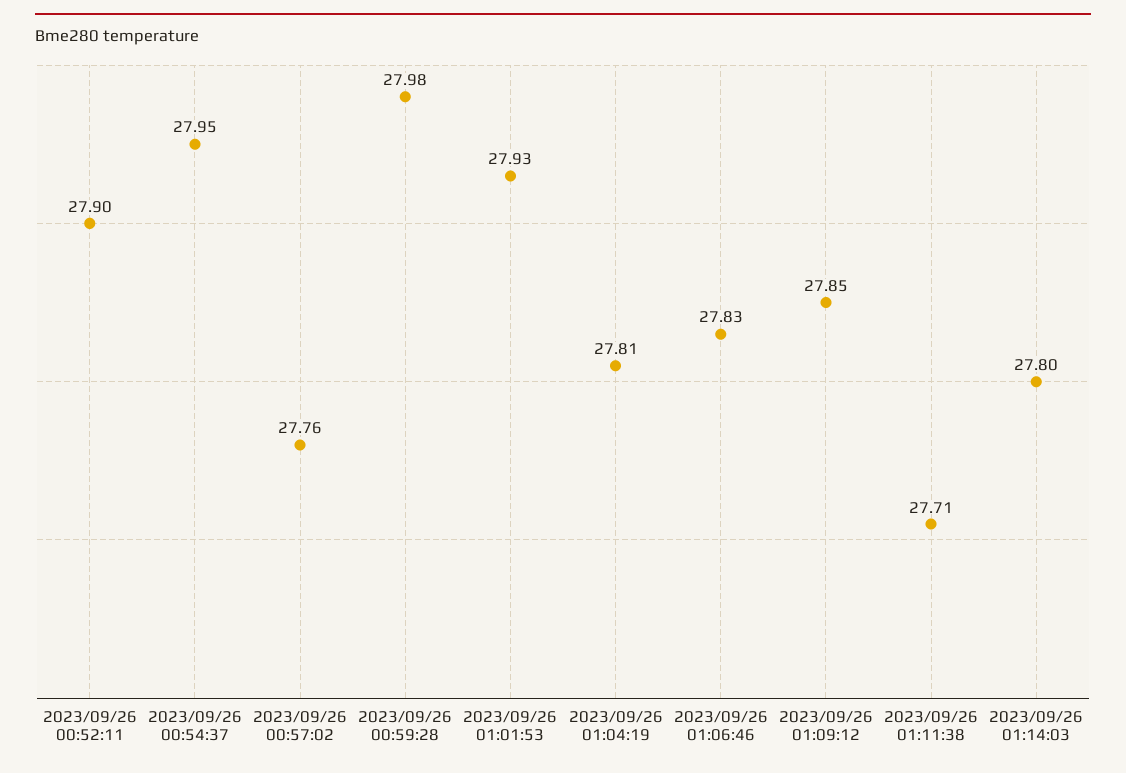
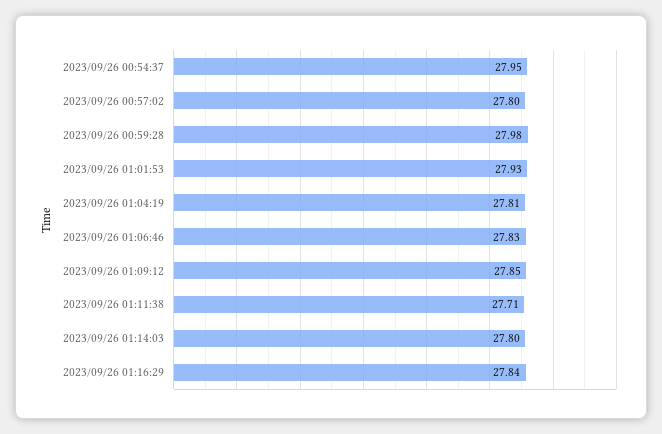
2023/09/26 00:52:11: 27.9 -> none
2023/09/26 00:57:02: 27.76 -> 27.8
2023/09/26 01:16:29: none -> 27.84

